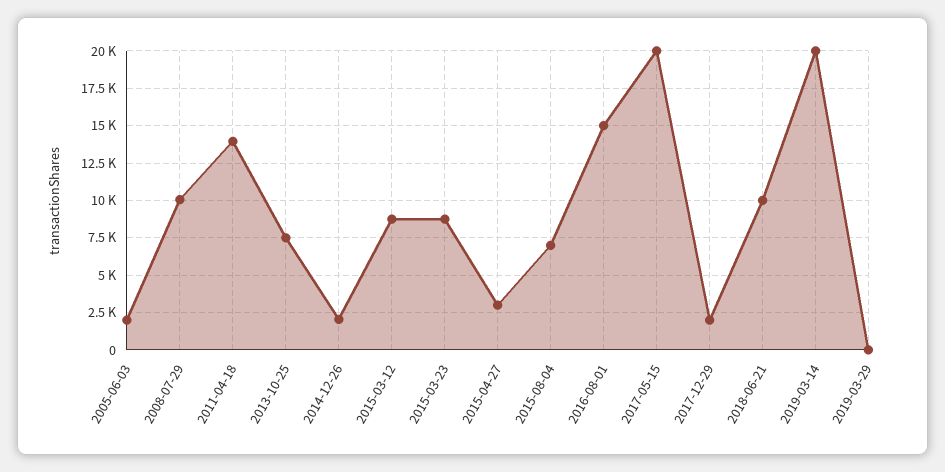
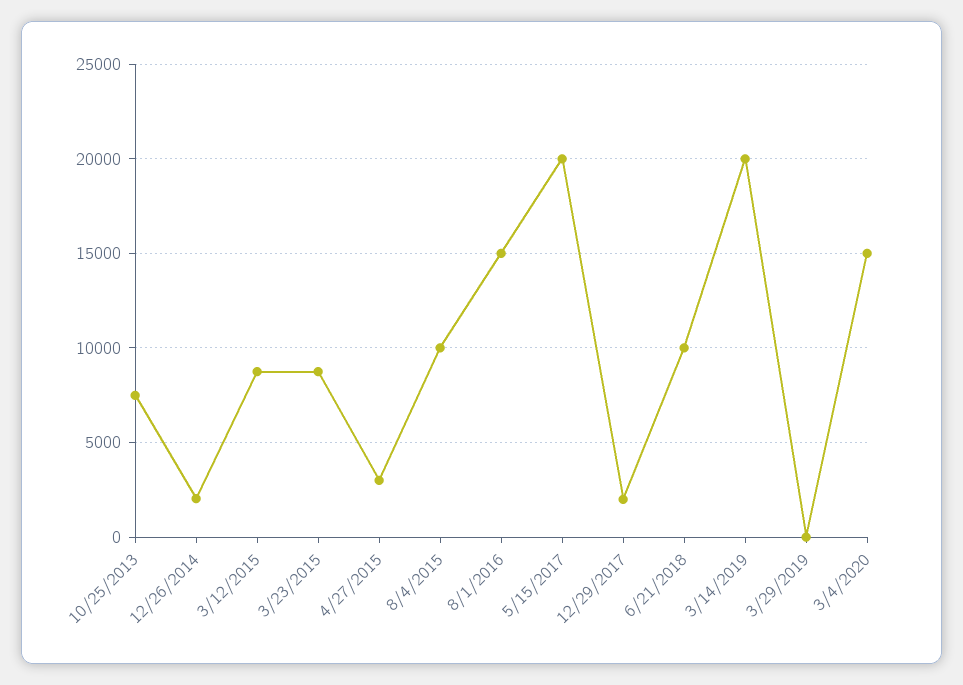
2005-06-03: 2000 -> none
2008-07-29: 10000 -> none
2011-04-18: 14000 -> none
2015-08-04: 7000 -> 10000
3/4/2020: none -> 15000

